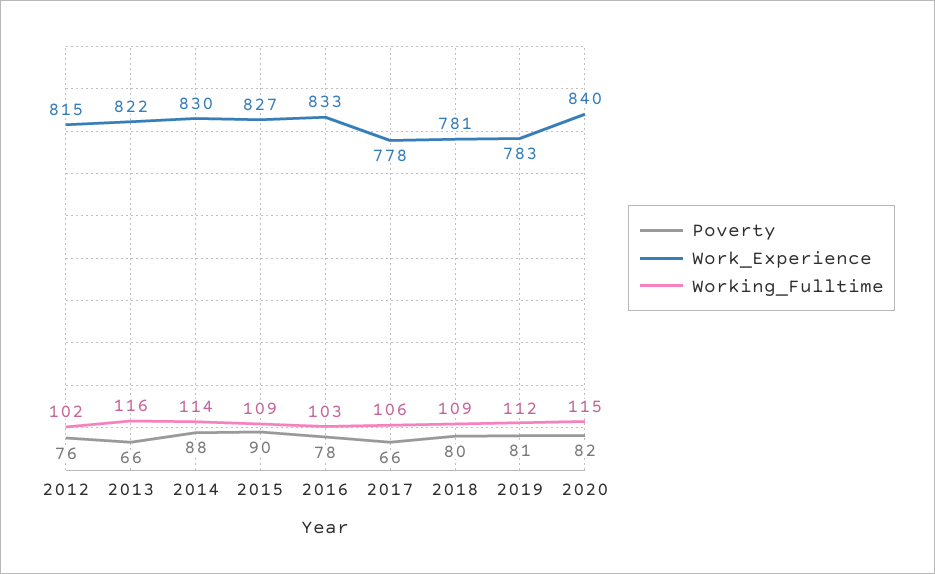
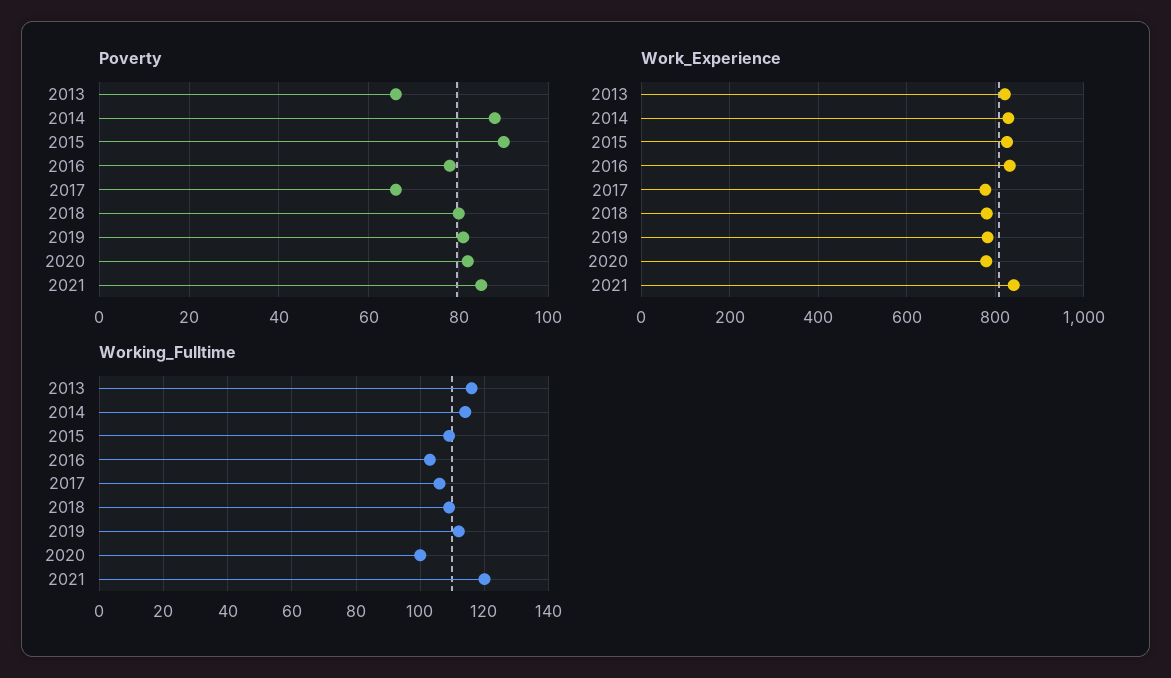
Poverty, 2012: 76 -> none
Work_Experience, 2012: 815 -> none
Working_Fulltime, 2012: 102 -> none
Work_Experience, 2020: 840 -> 780
Working_Fulltime, 2020: 115 -> 100
Poverty, 2021: none -> 85
Work_Experience, 2021: none -> 840
Working_Fulltime, 2021: none -> 120

